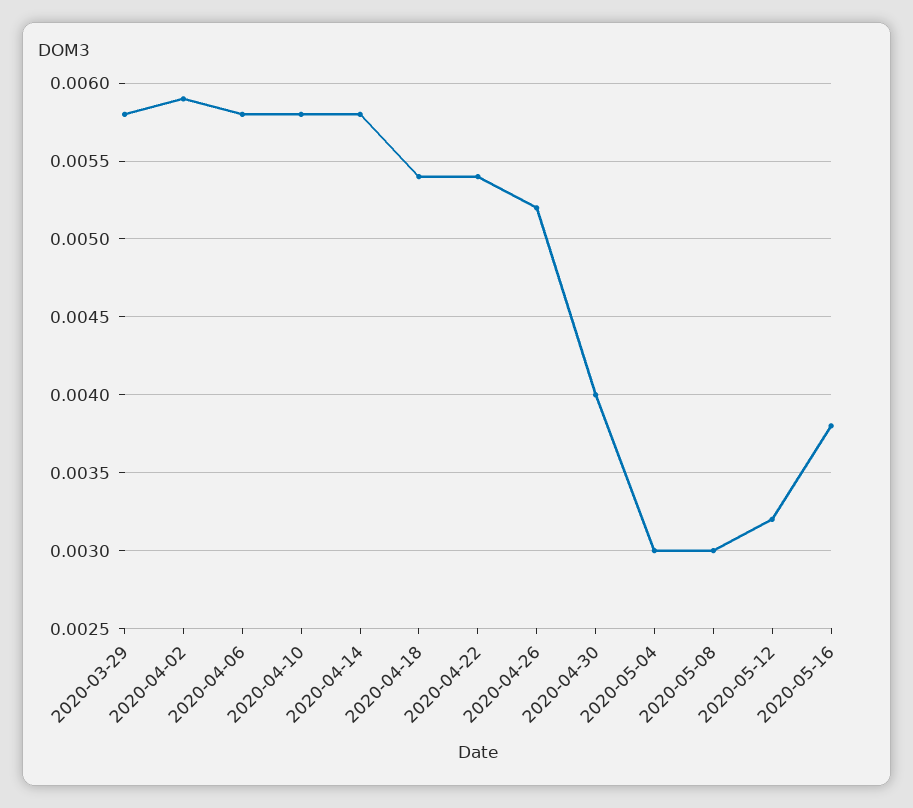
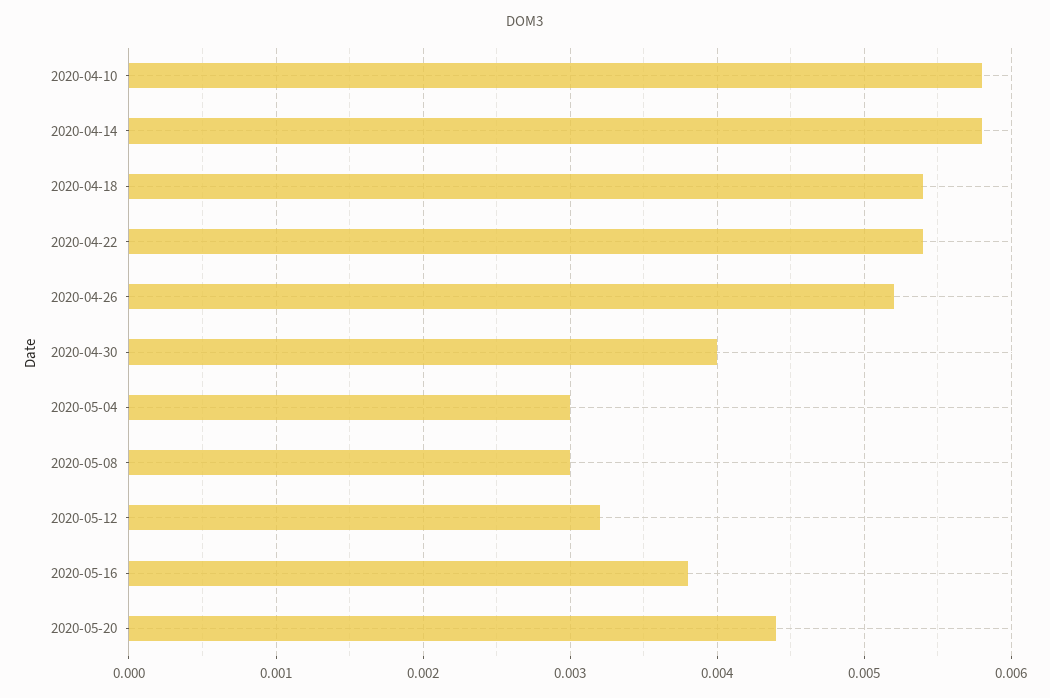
2020-03-29: 0.0058 -> none
2020-04-02: 0.0059 -> none
2020-04-06: 0.0058 -> none
2020-05-20: none -> 0.0044

